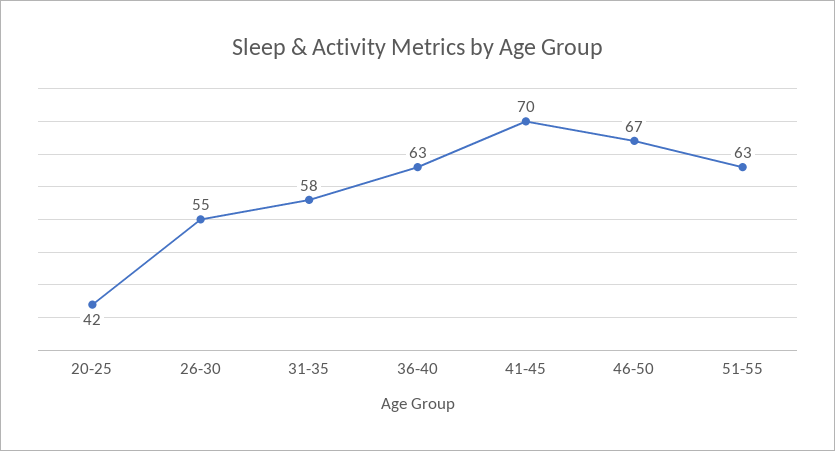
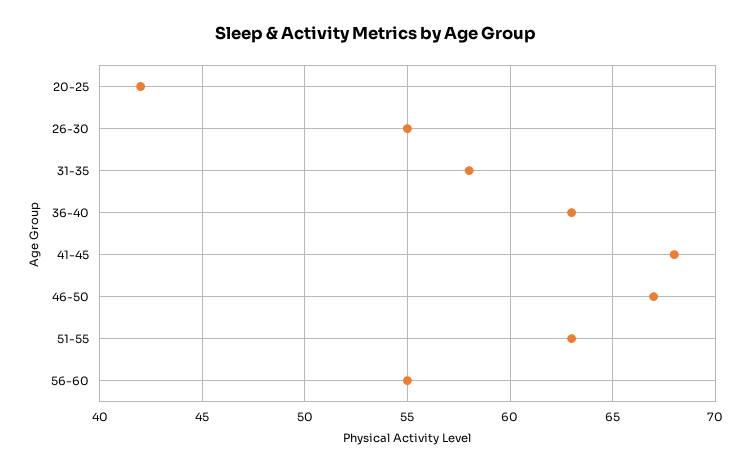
41-45: 70 -> 68
56-60: none -> 55

